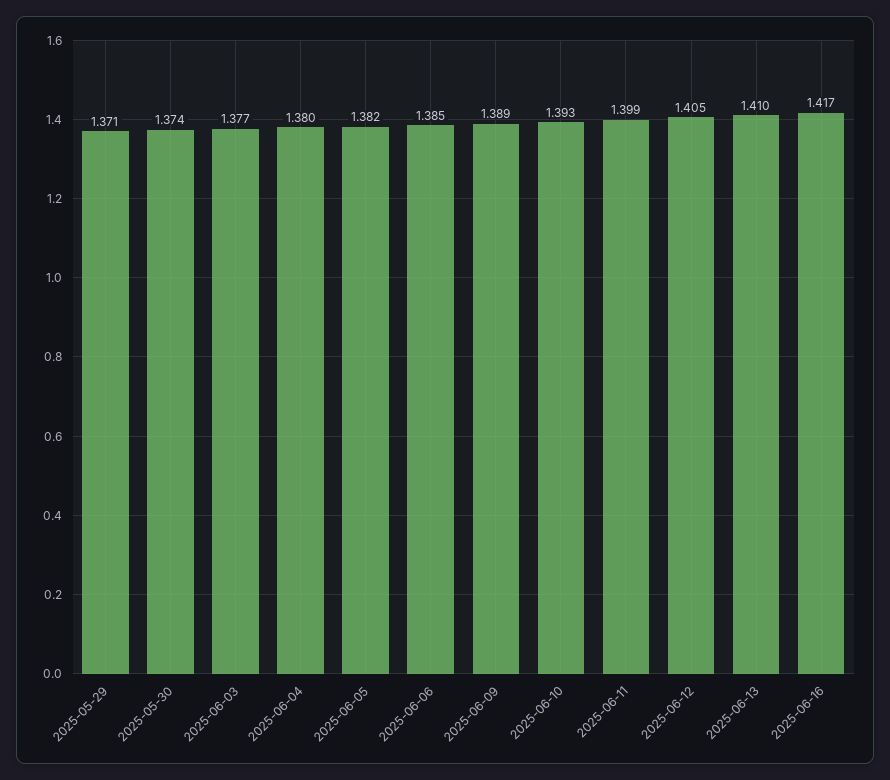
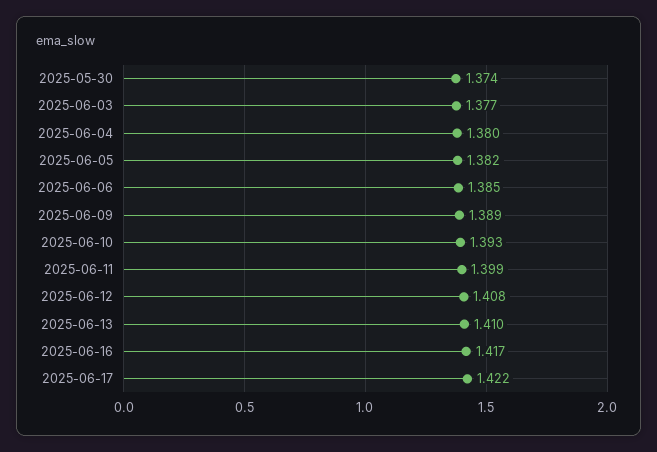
2025-05-29: 1.371 -> none
2025-06-12: 1.405 -> 1.408
2025-06-17: none -> 1.422

